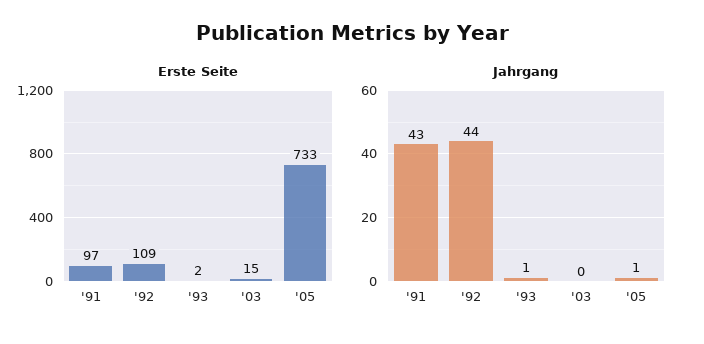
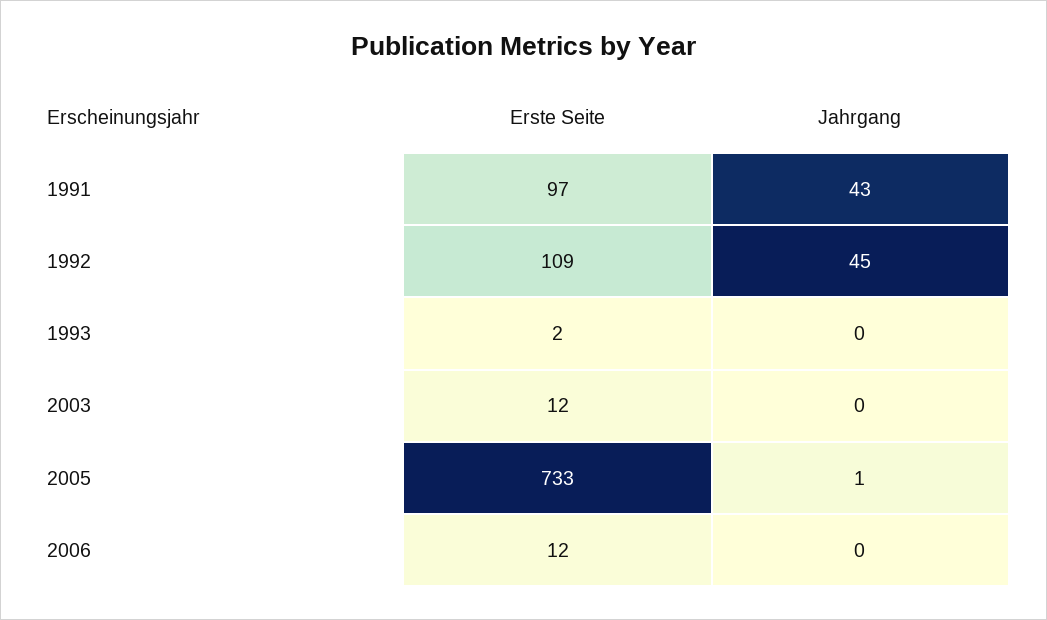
Erste Seite, '03: 15 -> 12
Jahrgang, '92: 44 -> 45
Jahrgang, '93: 1 -> 0
Erste Seite, 2006: none -> 12
Jahrgang, 2006: none -> 0

